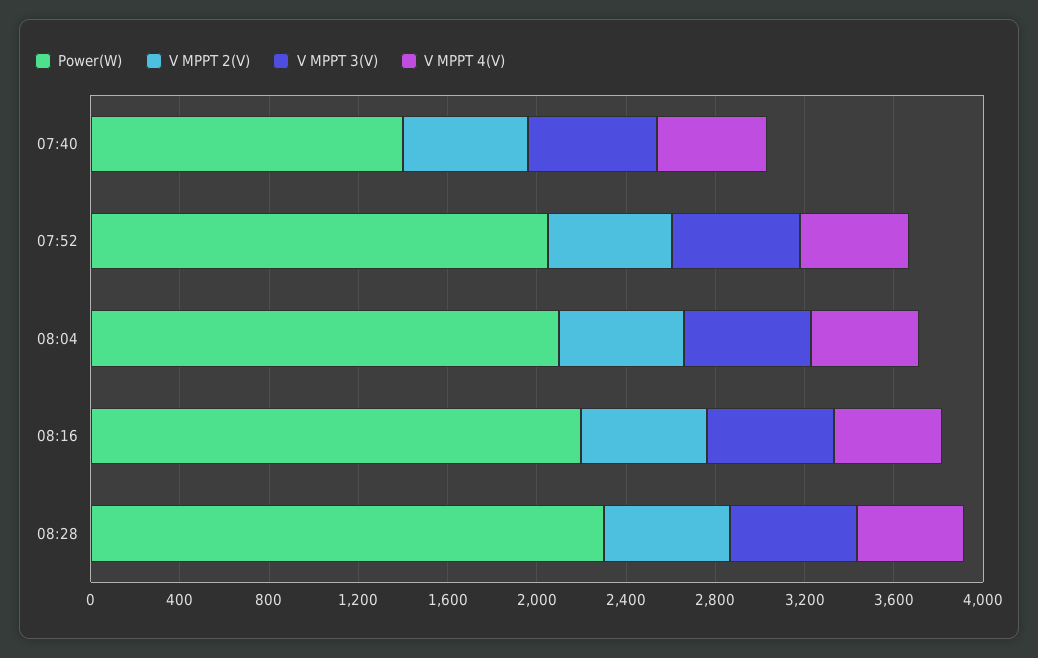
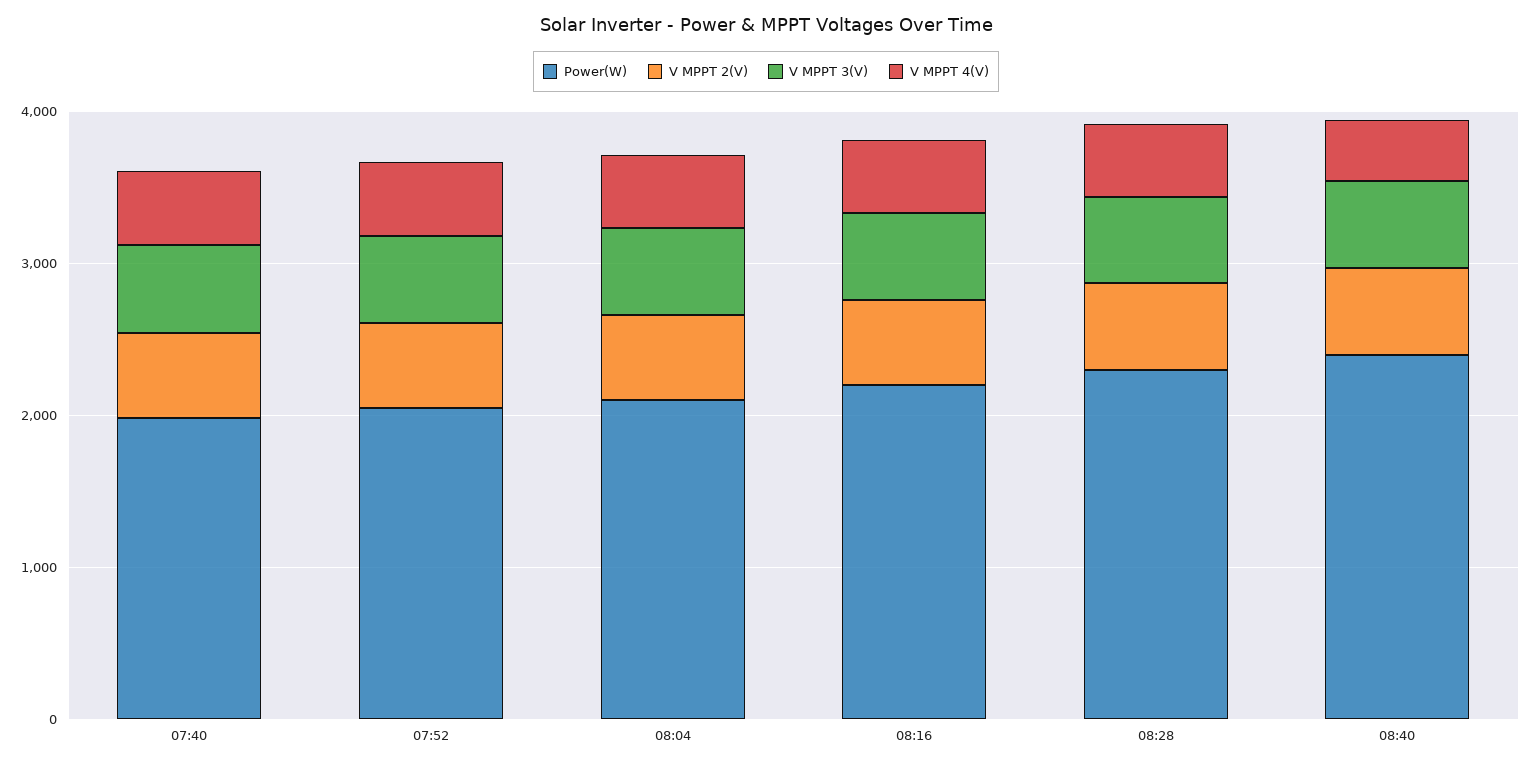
Power(W), 07:40: 1400 -> 2000
Power(W), 08:40: none -> 2400
V MPPT 2(V), 08:40: none -> 600
V MPPT 3(V), 08:40: none -> 600
V MPPT 4(V), 08:40: none -> 400

